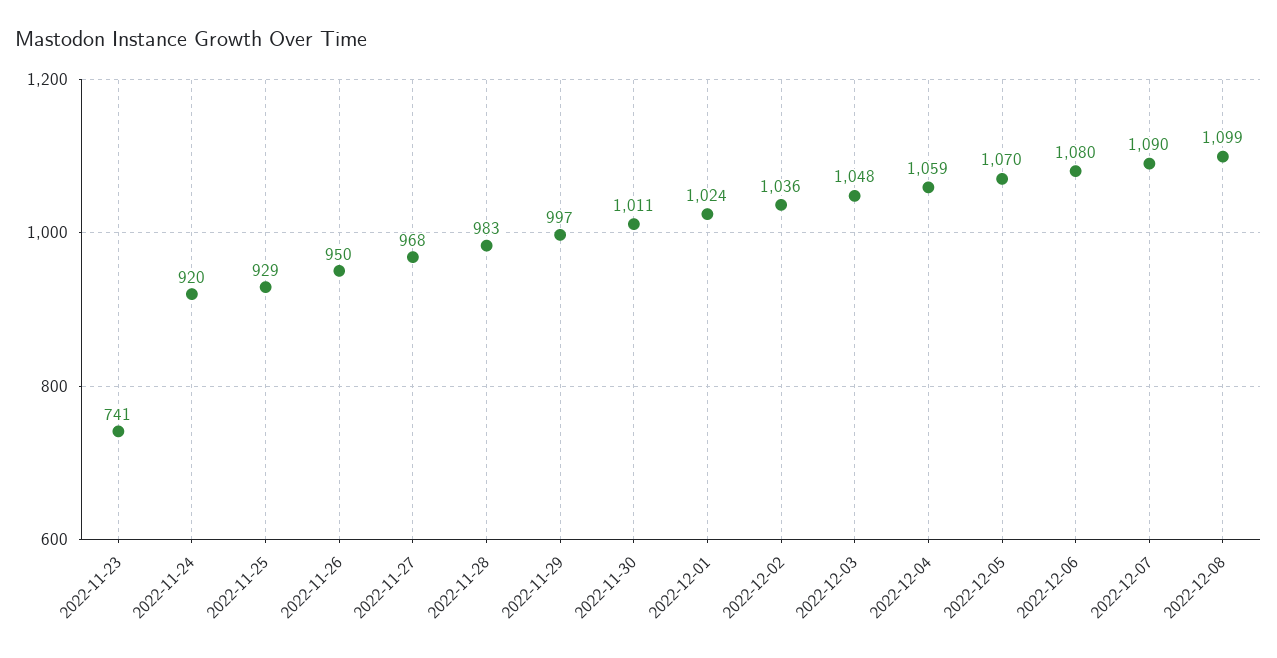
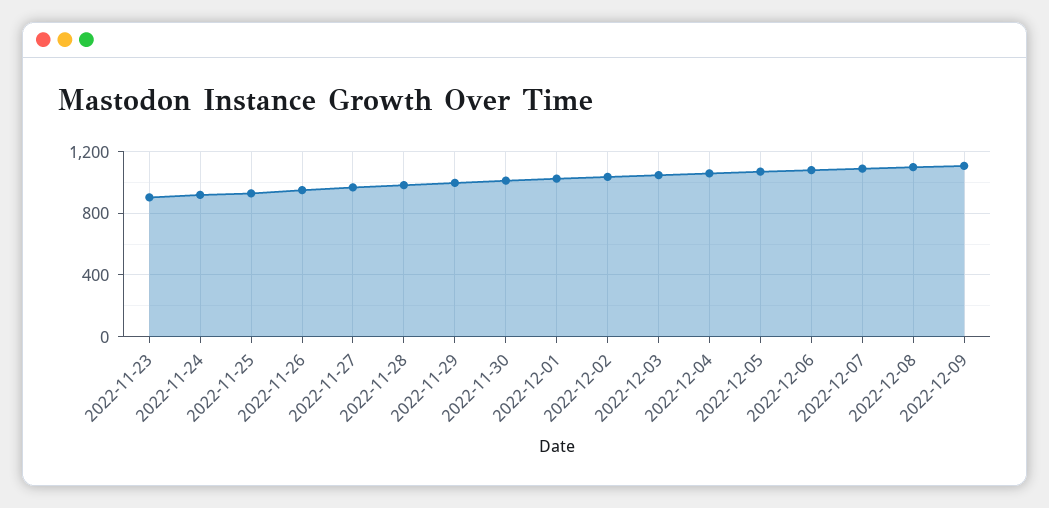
2022-11-23: 741 -> 900
2022-12-09: none -> 1100

